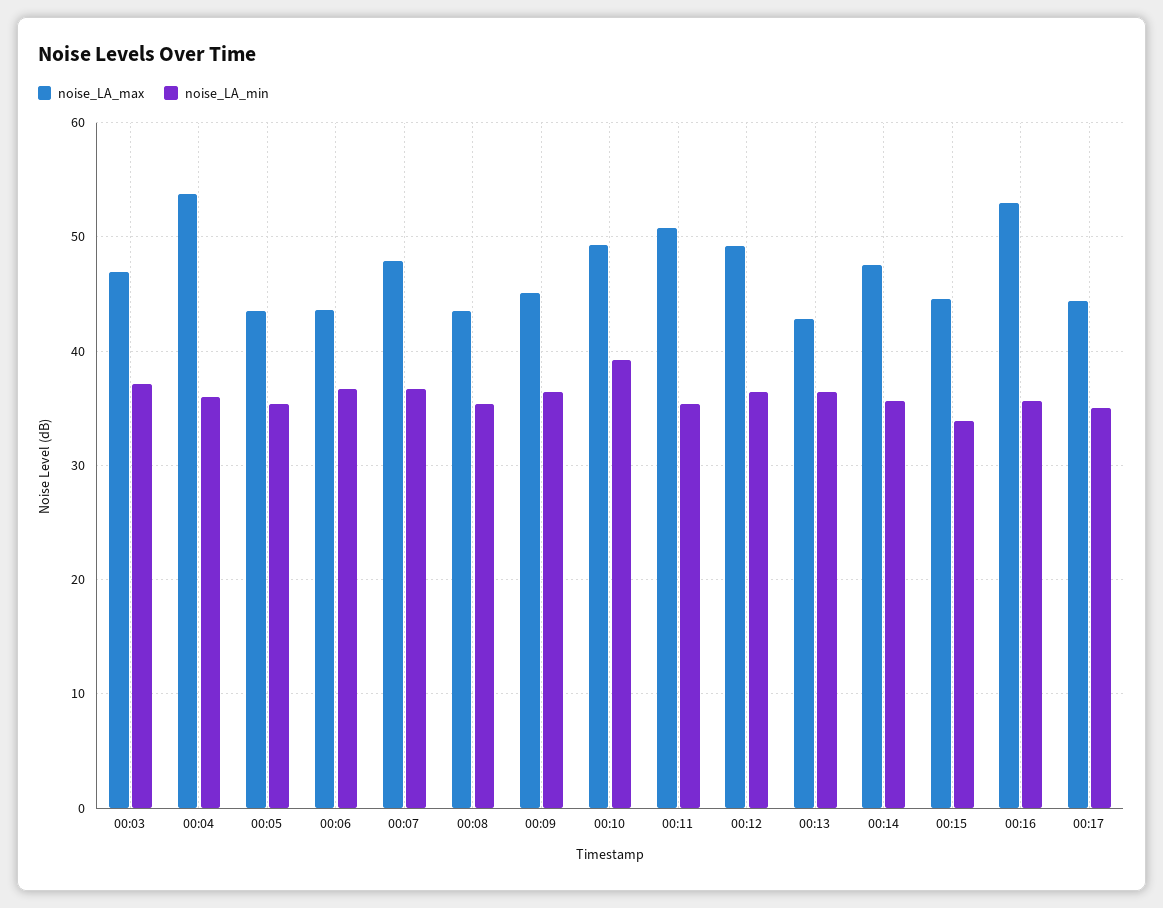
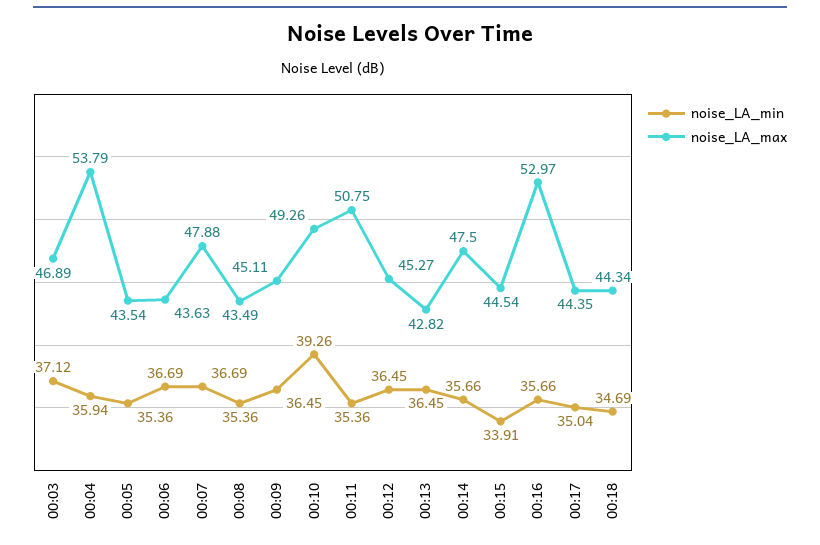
noise_LA_max, 00:12: 49 -> 45.27
noise_LA_min, 00:18: none -> 34.69
noise_LA_max, 00:18: none -> 44.34

